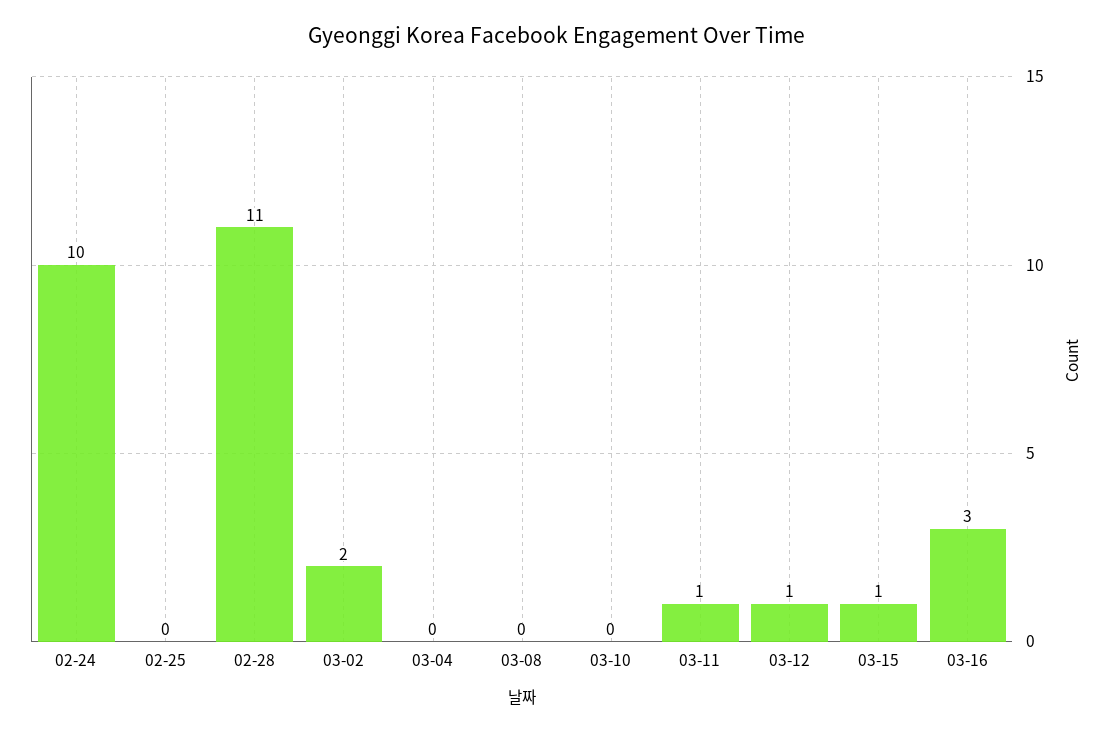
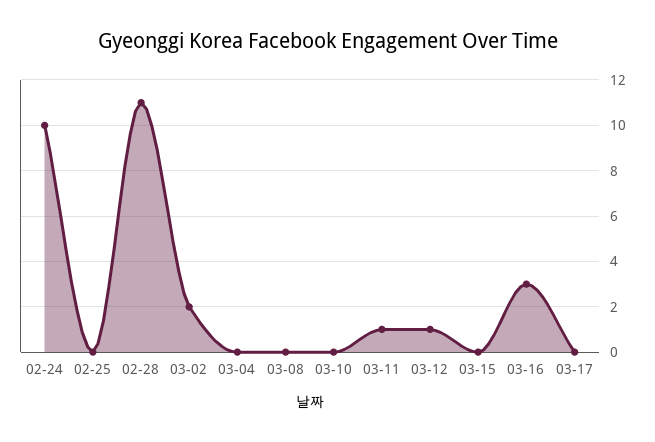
03-15: 1 -> 0
03-17: none -> 0

